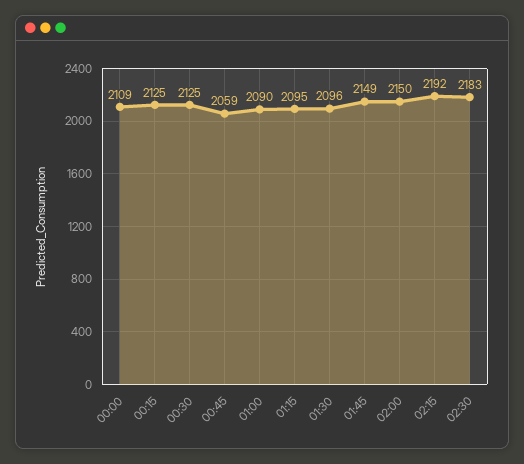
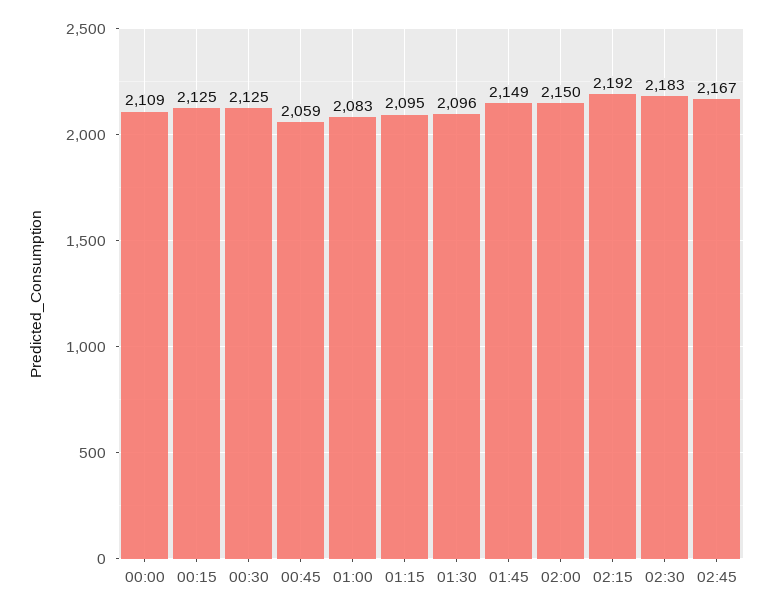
01:00: 2090 -> 2083
02:45: none -> 2167

